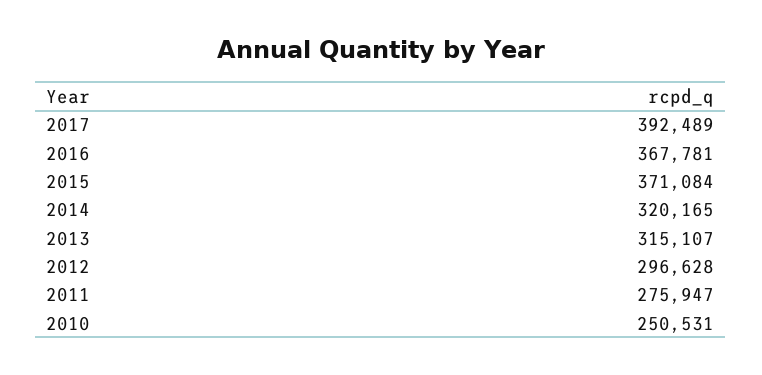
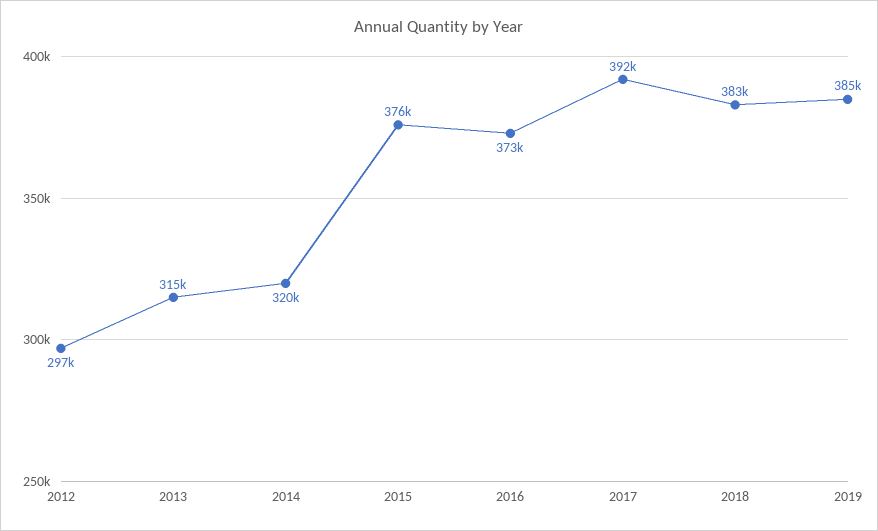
2016: 367781 -> 373000
2015: 371084 -> 376000
2011: 275947 -> none
2010: 250531 -> none
2018: none -> 383000
2019: none -> 385000

